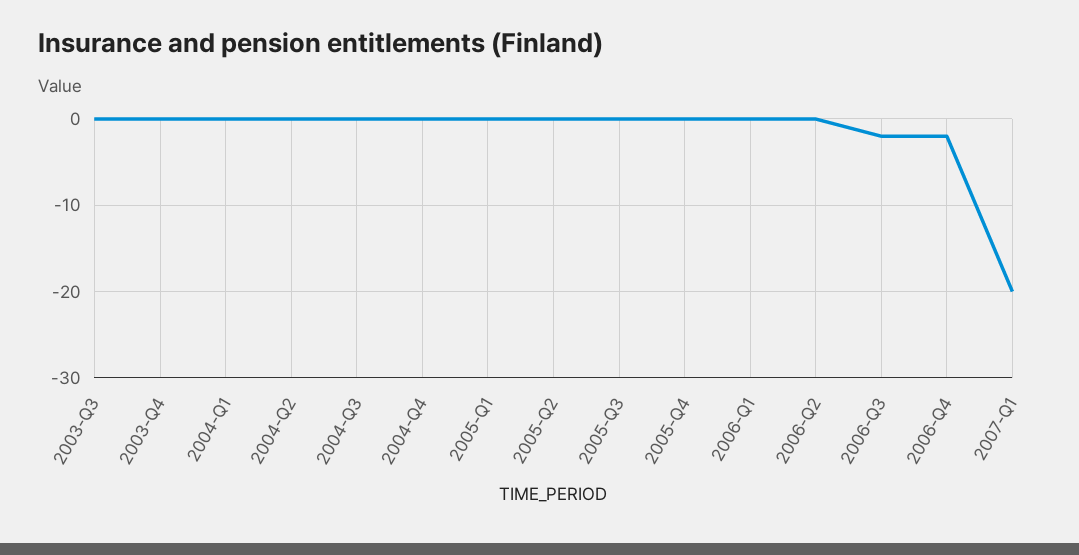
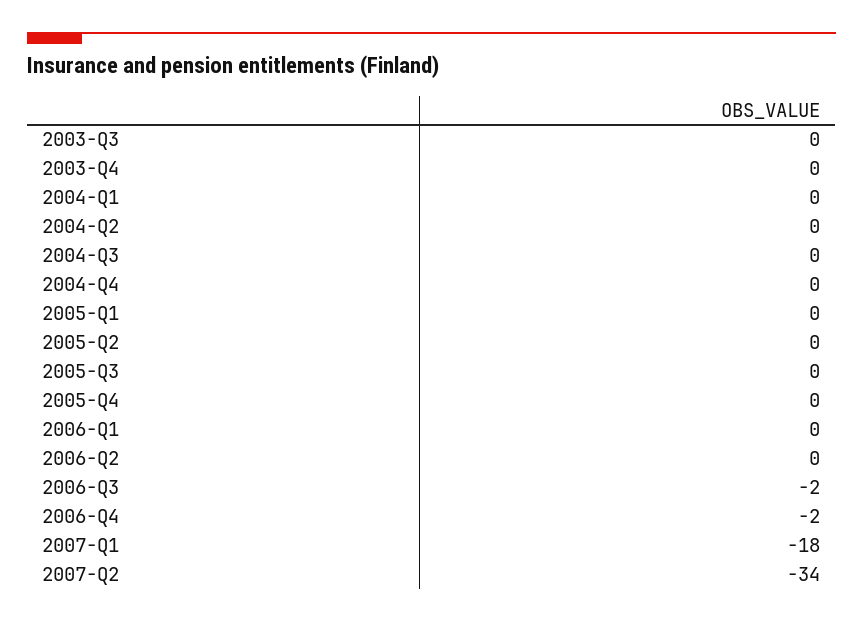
2007-Q1: -20 -> -18
2007-Q2: none -> -34

